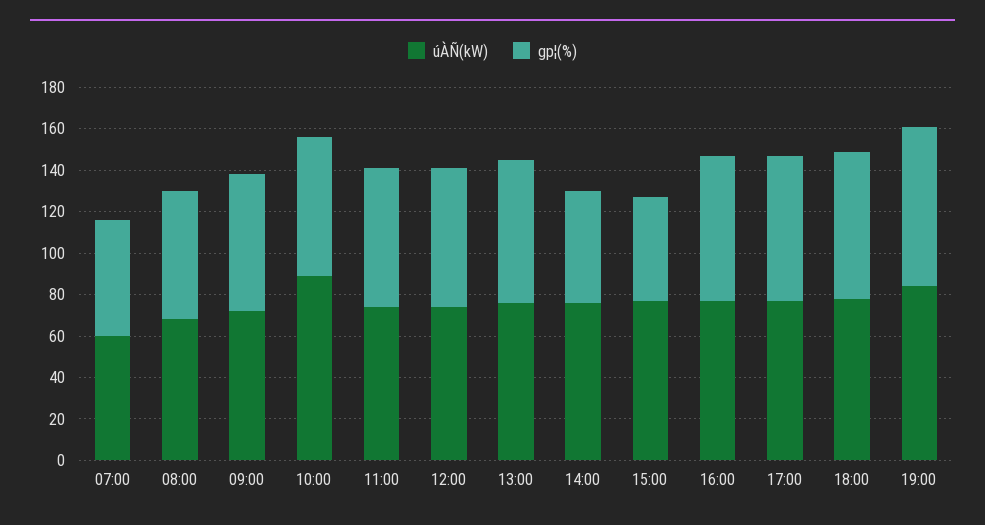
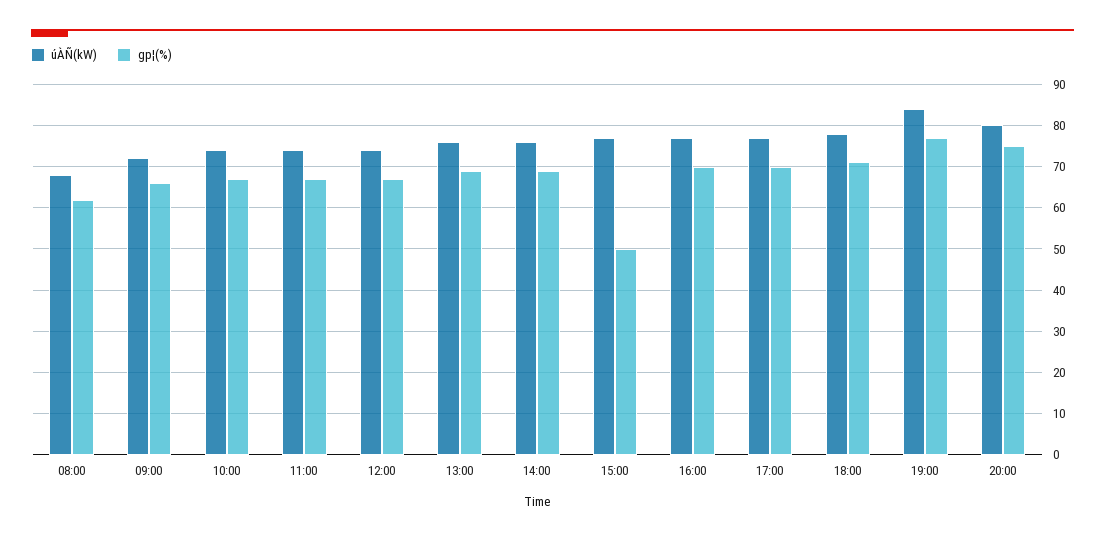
úÀÑ(kW), 07:00: 60 -> none
gp¦(%), 07:00: 55 -> none
úÀÑ(kW), 10:00: 90 -> 75
gp¦(%), 14:00: 55 -> 70
úÀÑ(kW), 20:00: none -> 80
gp¦(%), 20:00: none -> 75

